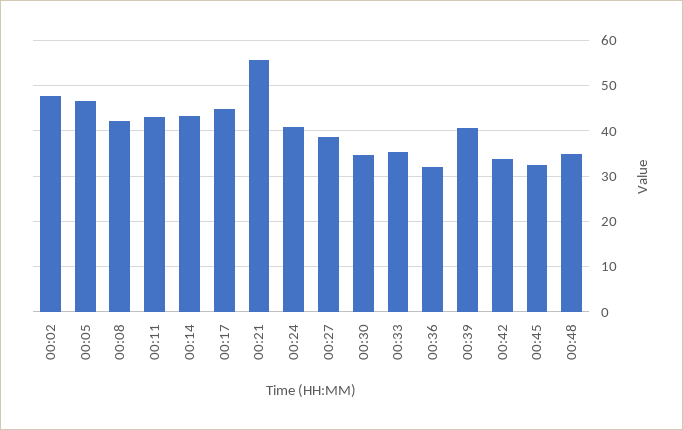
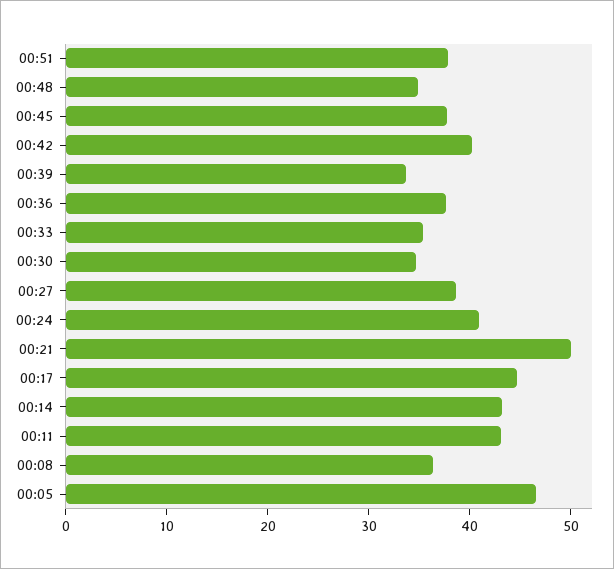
00:02: 48 -> none
00:08: 42 -> 36
00:21: 56 -> 50
00:36: 32 -> 38
00:39: 40 -> 34
00:42: 34 -> 40
00:45: 32 -> 38
00:51: none -> 38

